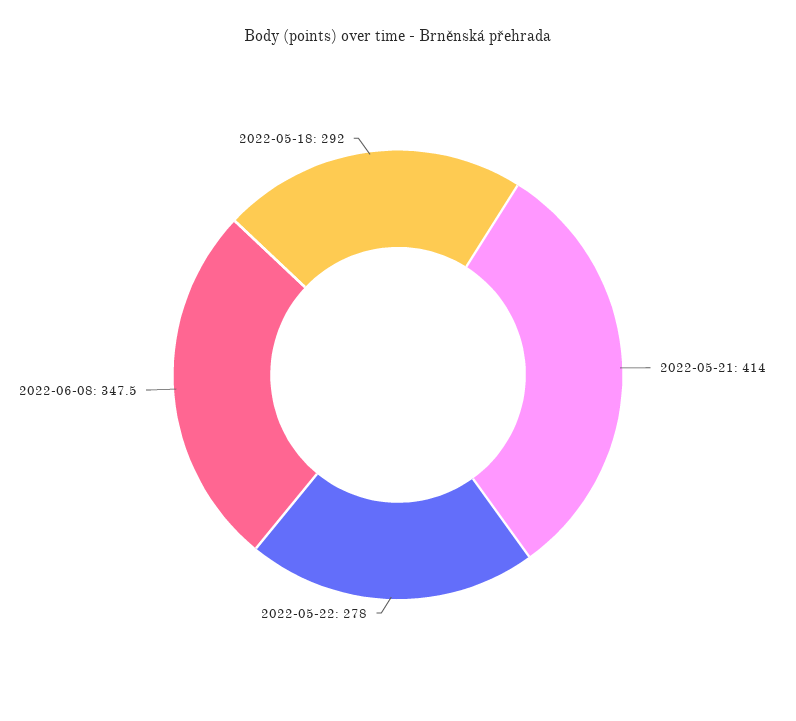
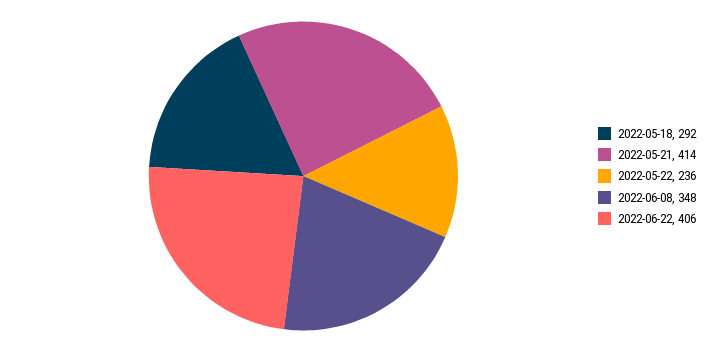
2022-05-22: 278 -> 236
2022-06-22: none -> 406

